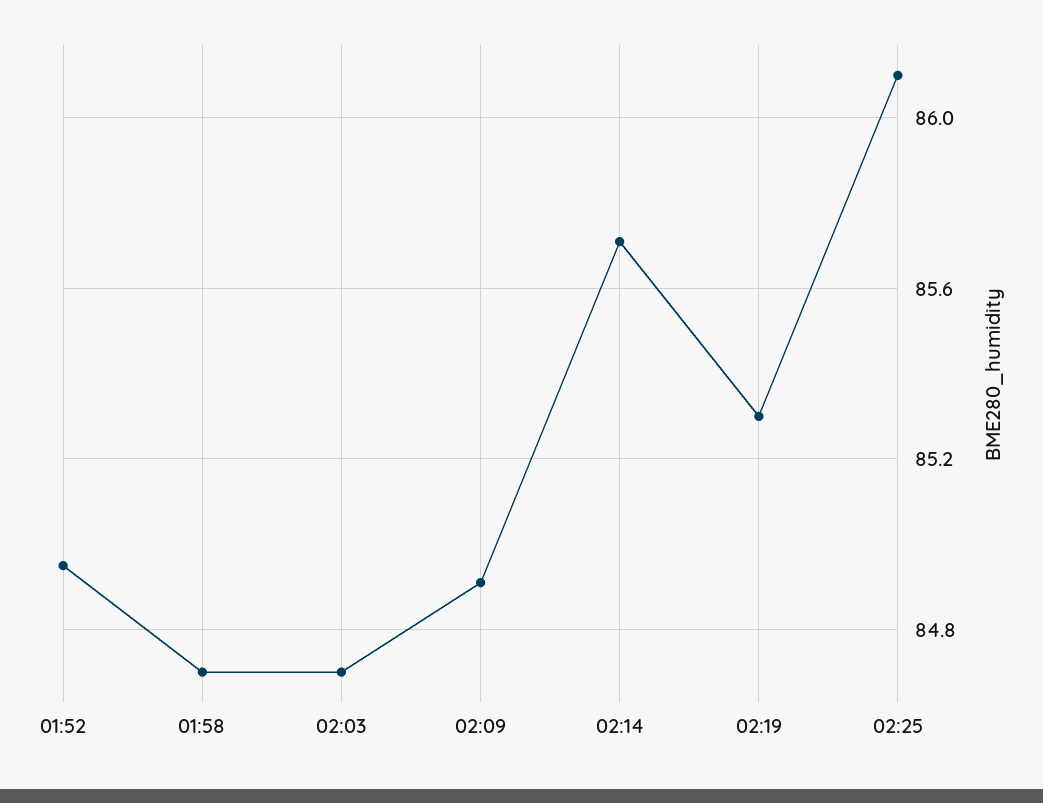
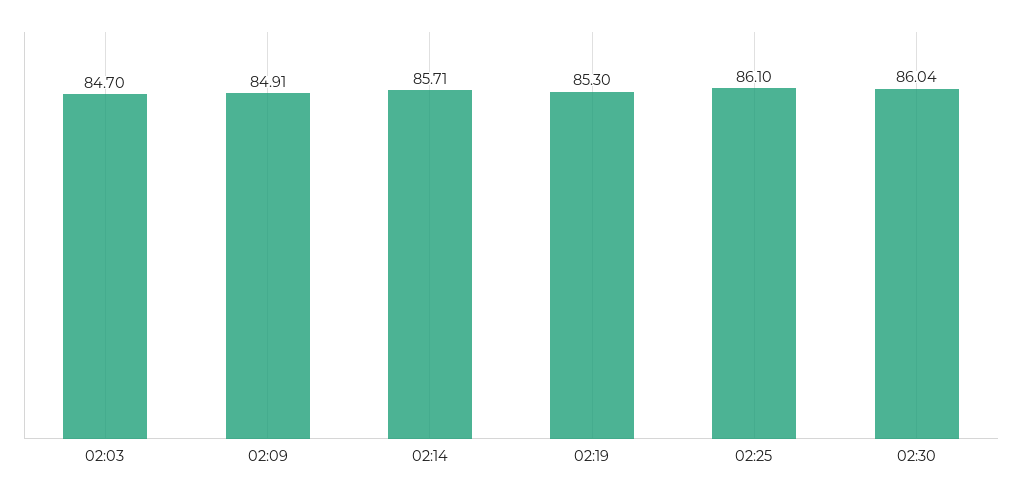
01:52: 84.95 -> none
01:58: 84.7 -> none
02:30: none -> 86.04

